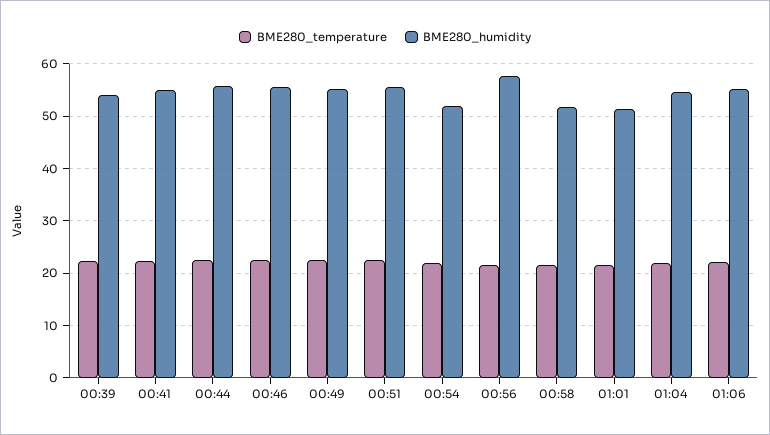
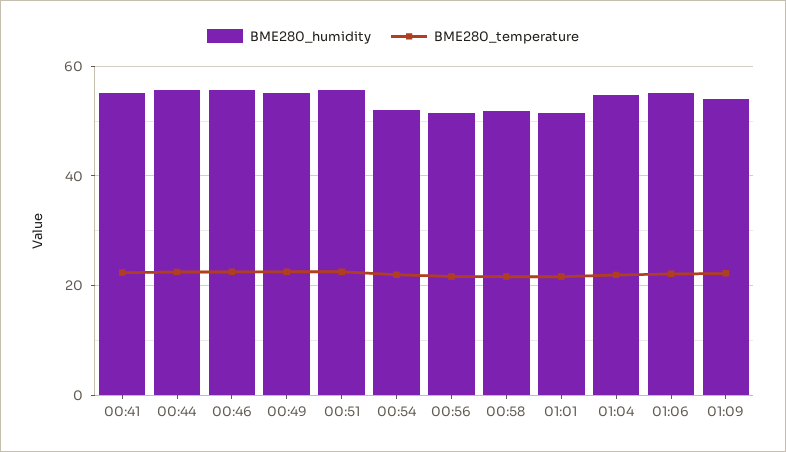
BME280_temperature, 00:39: 22 -> none
BME280_humidity, 00:39: 54 -> none
BME280_humidity, 00:56: 58 -> 52
BME280_humidity, 01:09: none -> 54
BME280_temperature, 01:09: none -> 22

